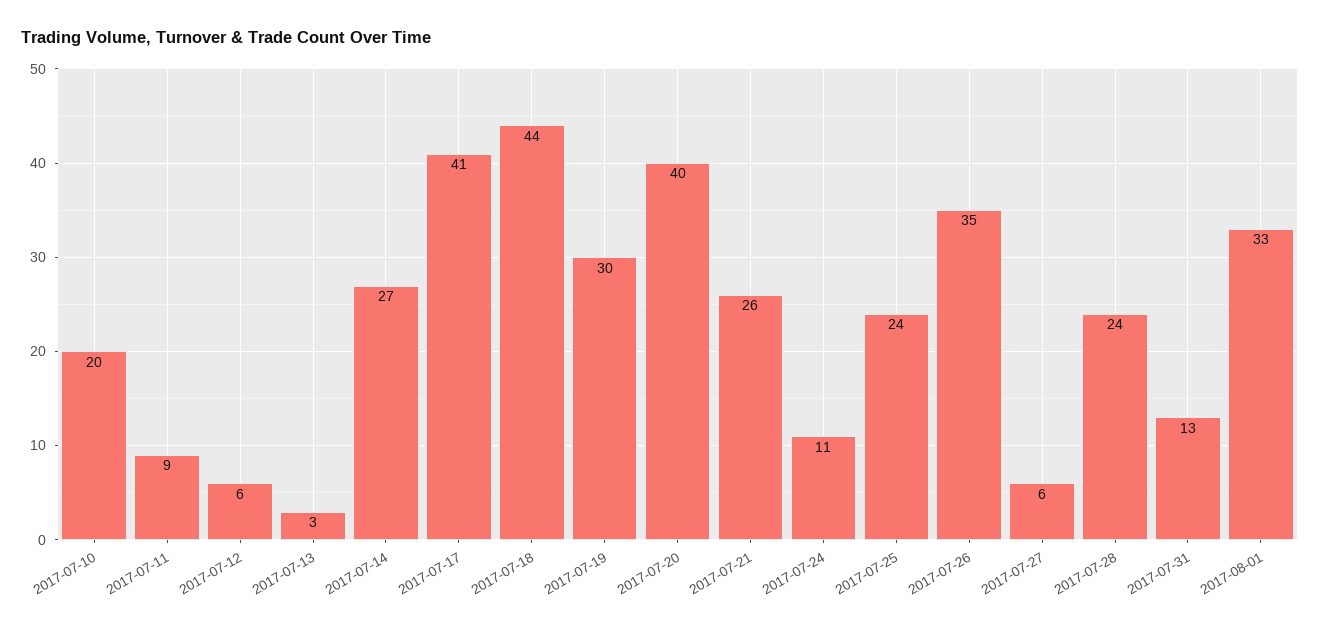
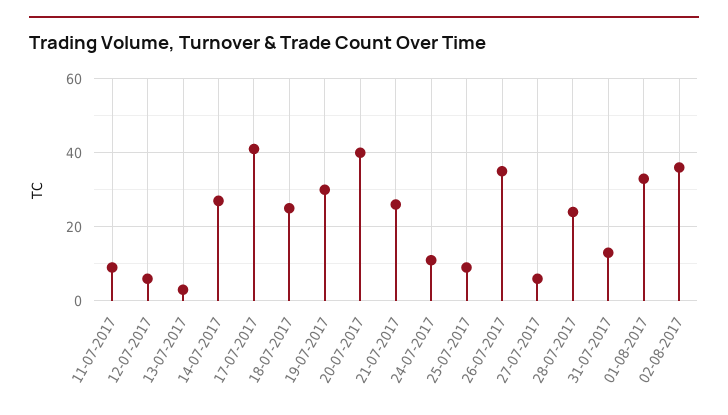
2017-07-10: 20 -> none
2017-07-18: 44 -> 25
2017-07-25: 24 -> 10
02-08-2017: none -> 35

